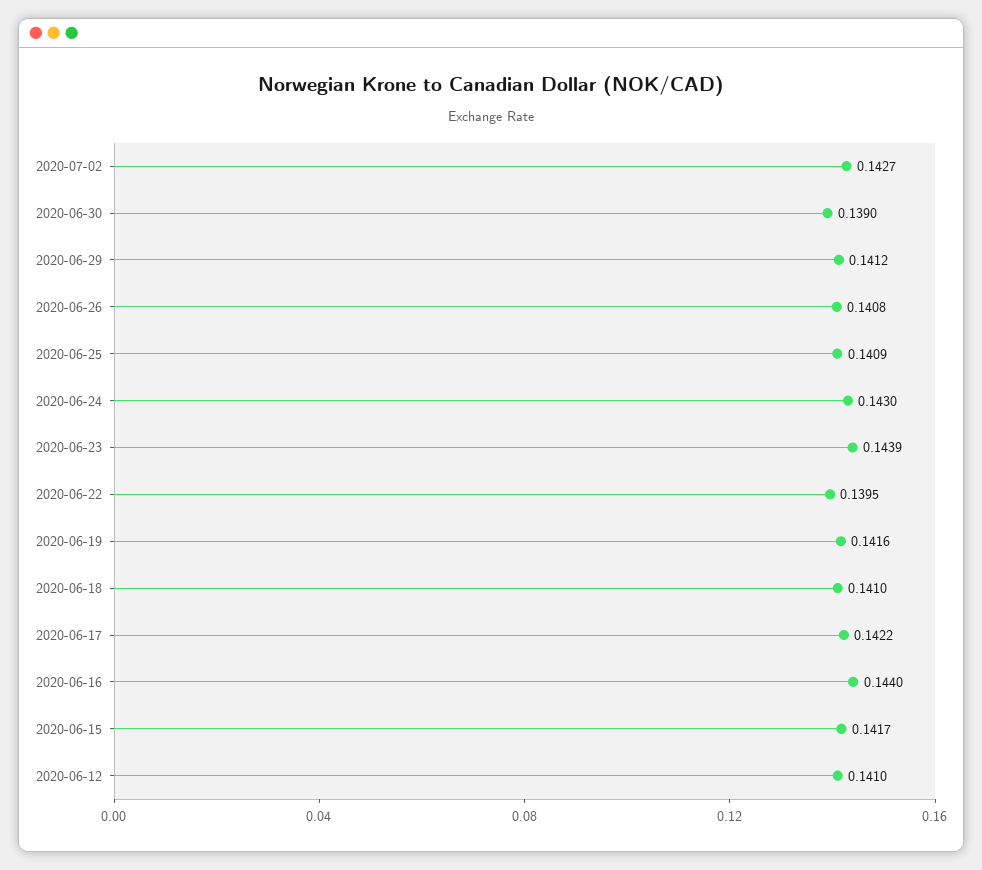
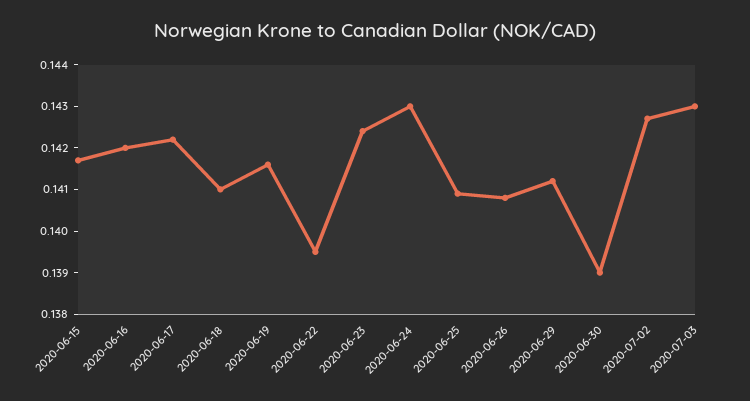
2020-06-23: 0.1439 -> 0.1425
2020-06-16: 0.144 -> 0.142
2020-06-12: 0.141 -> none
2020-07-03: none -> 0.143

